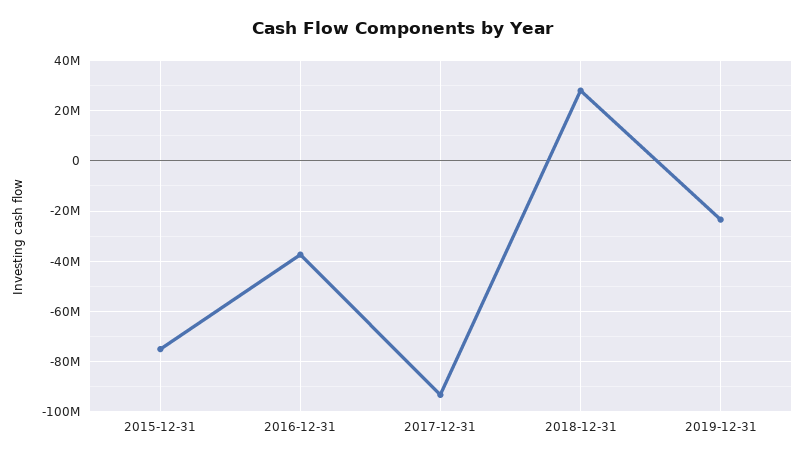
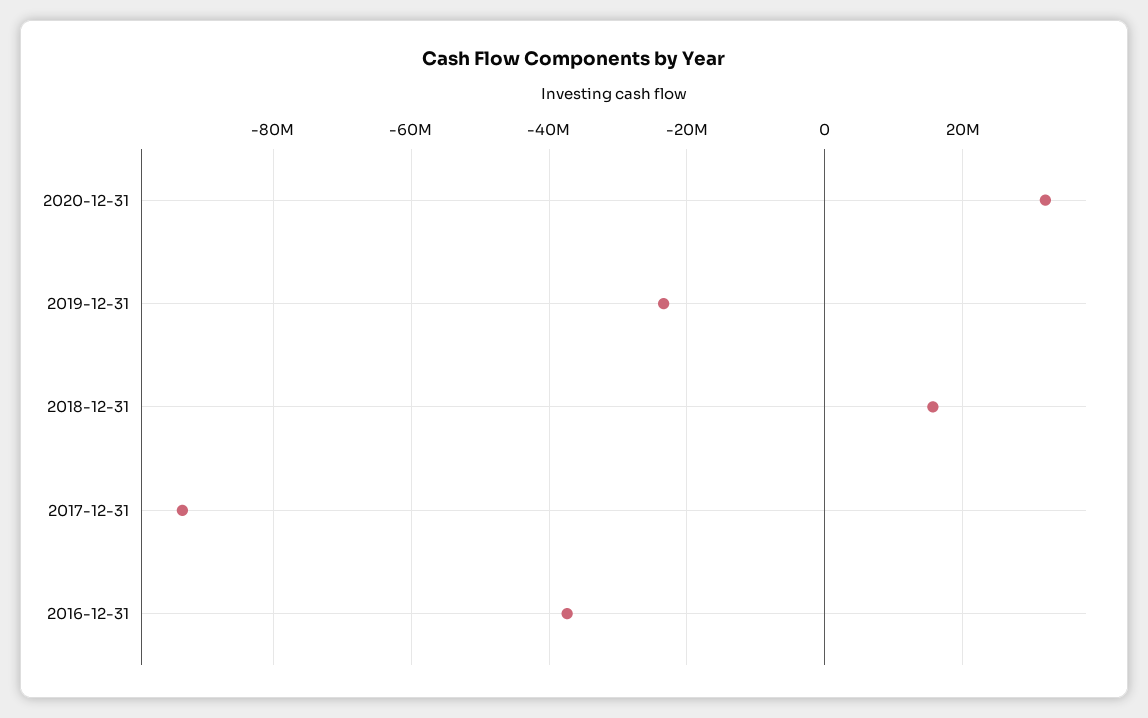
2015-12-31: -75000000 -> none
2018-12-31: 27500000 -> 16000000
2020-12-31: none -> 32000000

